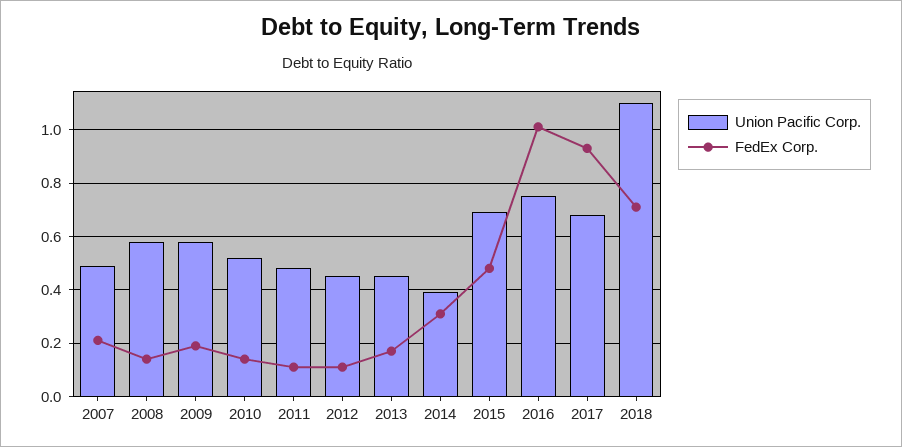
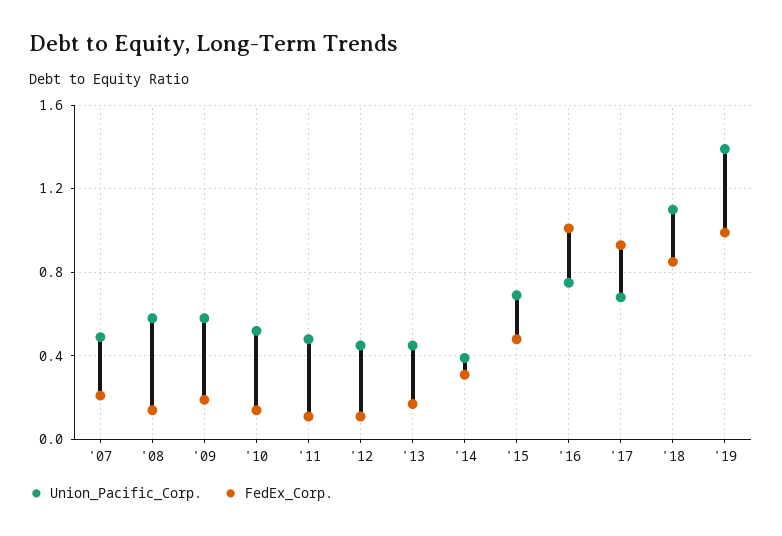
FedEx Corp., 2018: 0.7 -> 0.85
Union Pacific Corp., '19: none -> 1.4
FedEx Corp., '19: none -> 1

